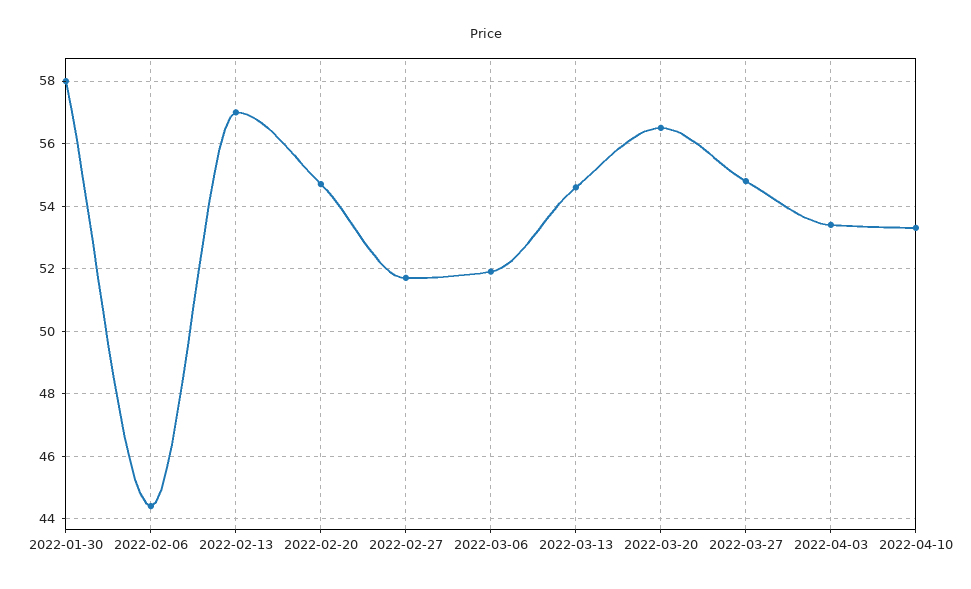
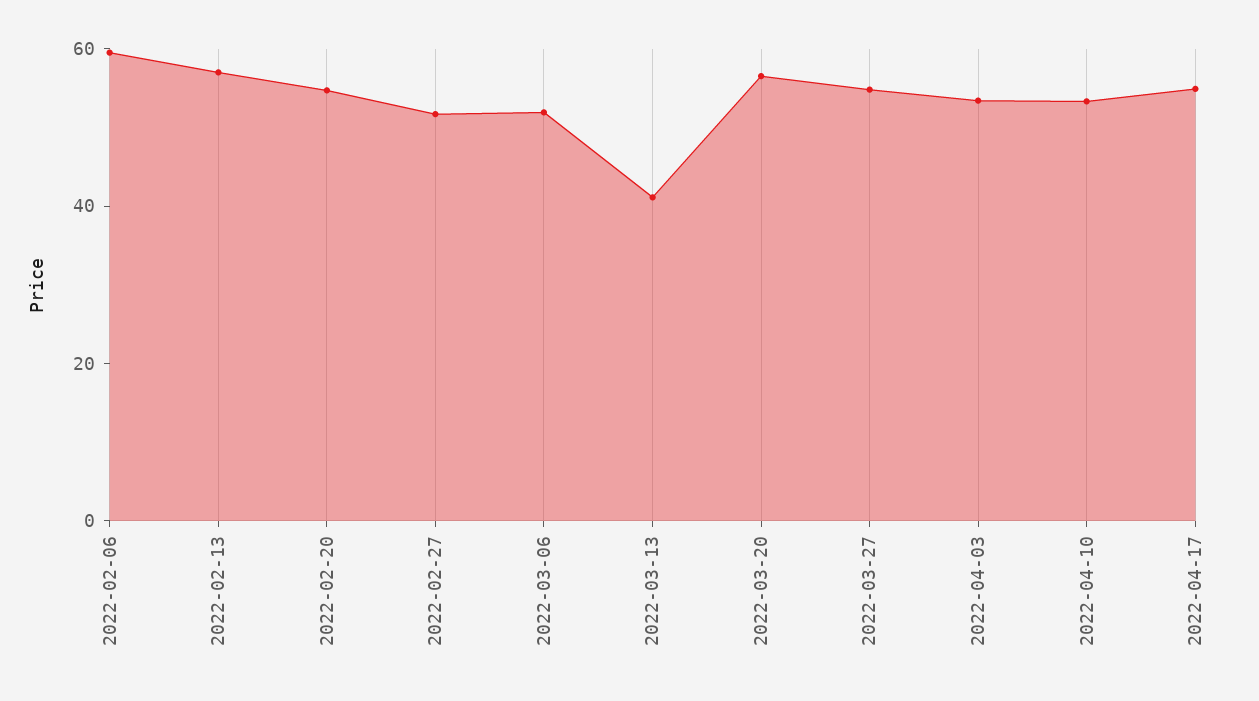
2022-01-30: 58 -> none
2022-02-06: 44.5 -> 60
2022-03-13: 54.5 -> 40
2022-04-17: none -> 55

